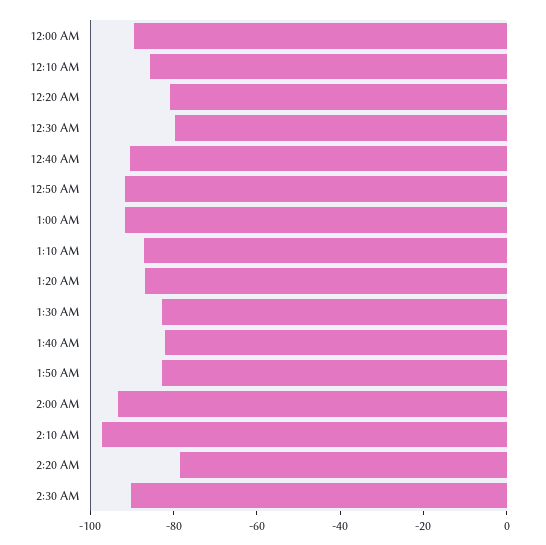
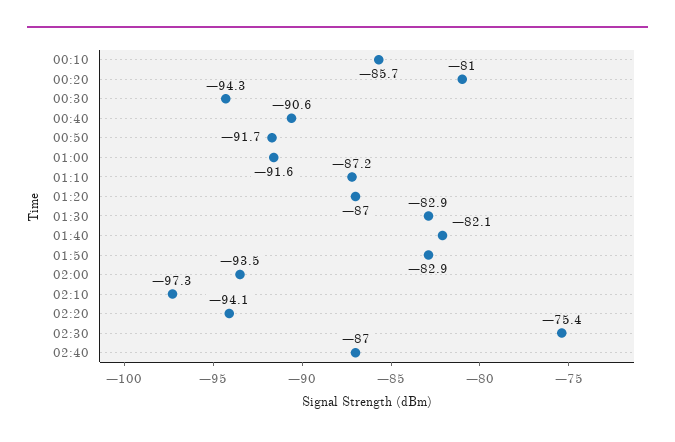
12:00 AM: -90 -> none
12:30 AM: -80 -> -94.3
2:20 AM: -80 -> -94.1
2:30 AM: -90 -> -75.4
02:40: none -> -87

